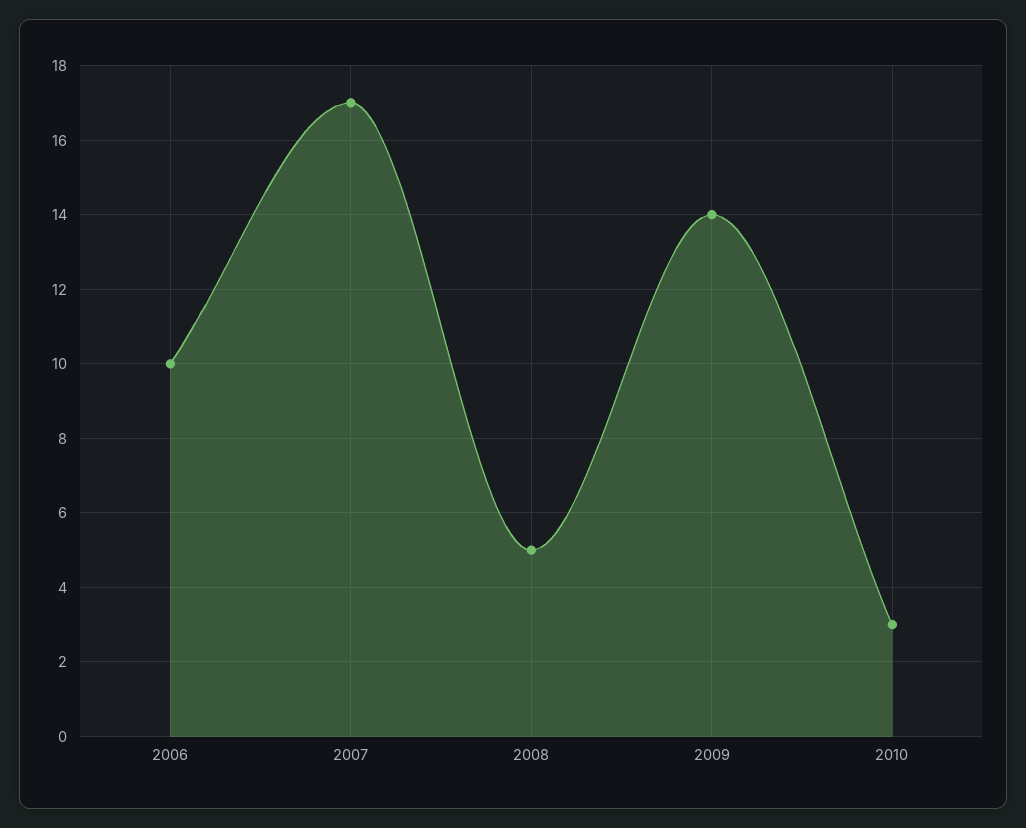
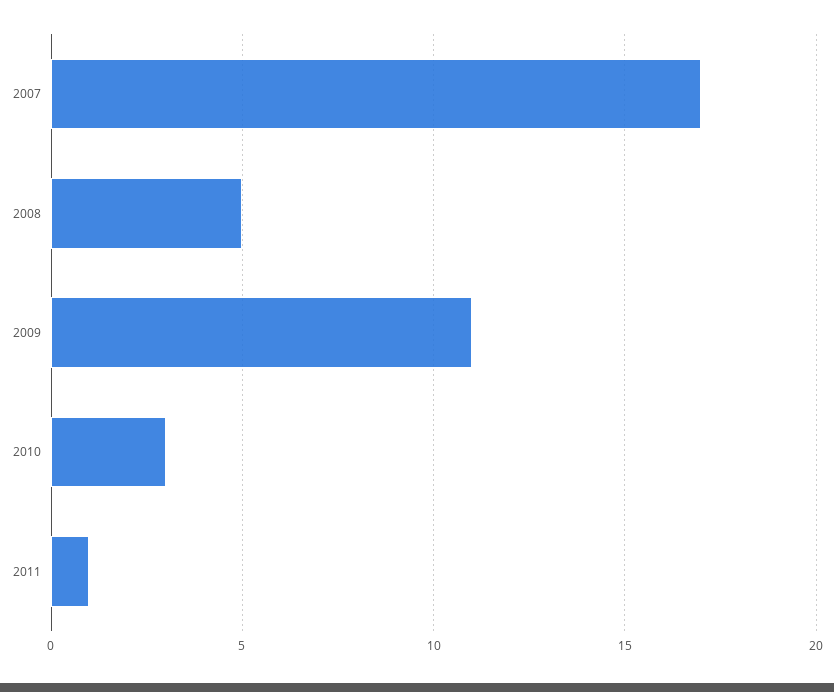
2006: 10 -> none
2009: 14 -> 11
2011: none -> 1

